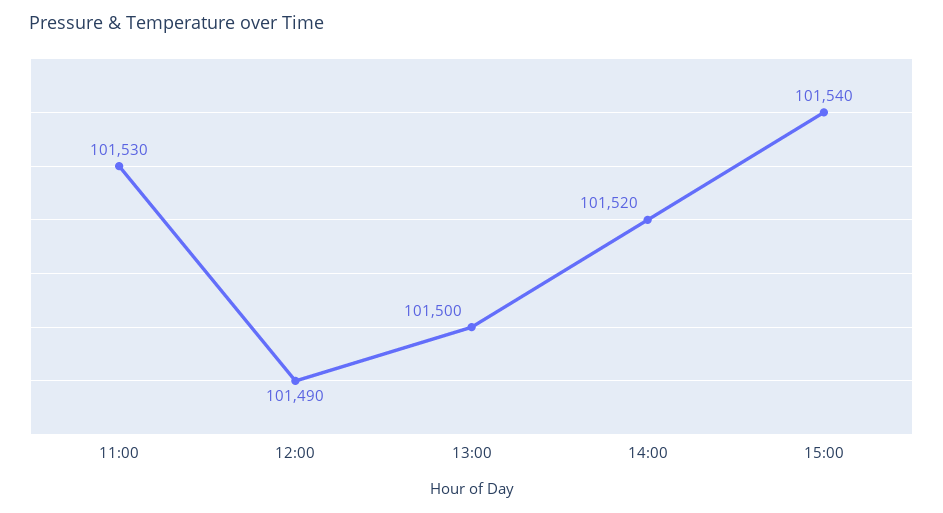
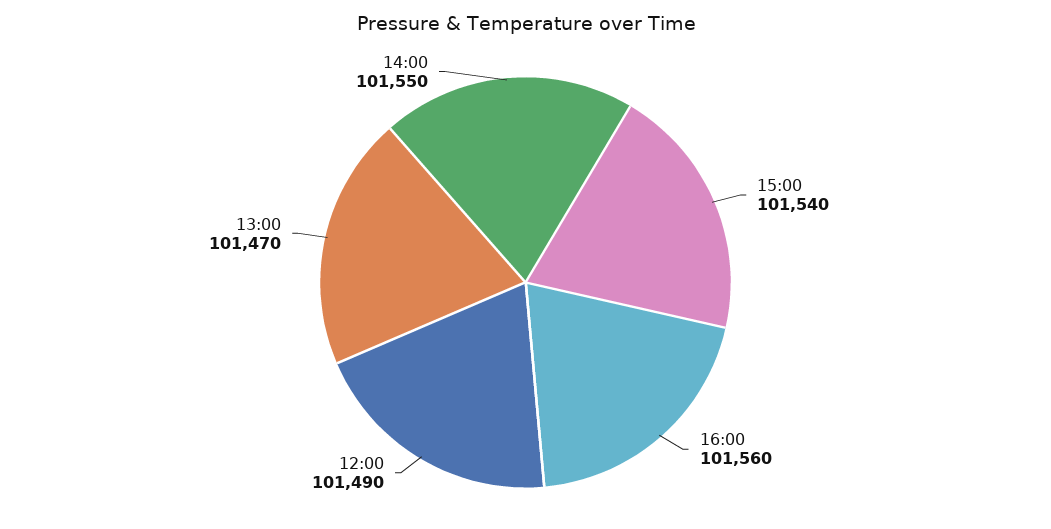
11:00: 101530 -> none
13:00: 101500 -> 101470
14:00: 101520 -> 101550
16:00: none -> 101560

